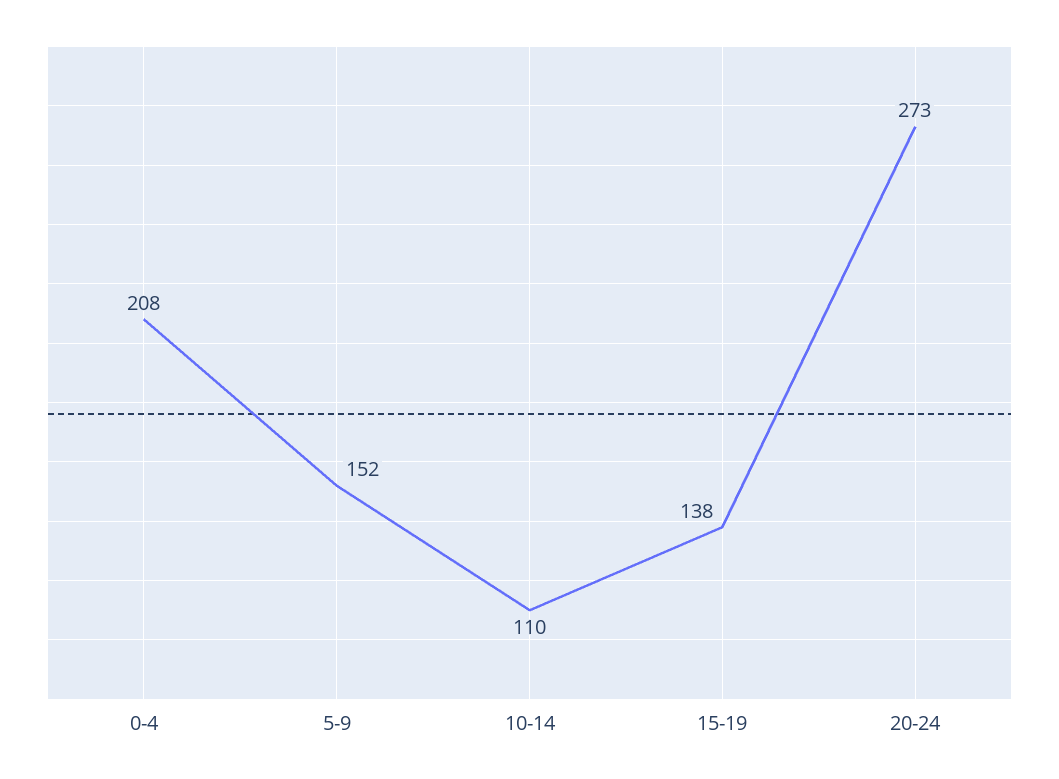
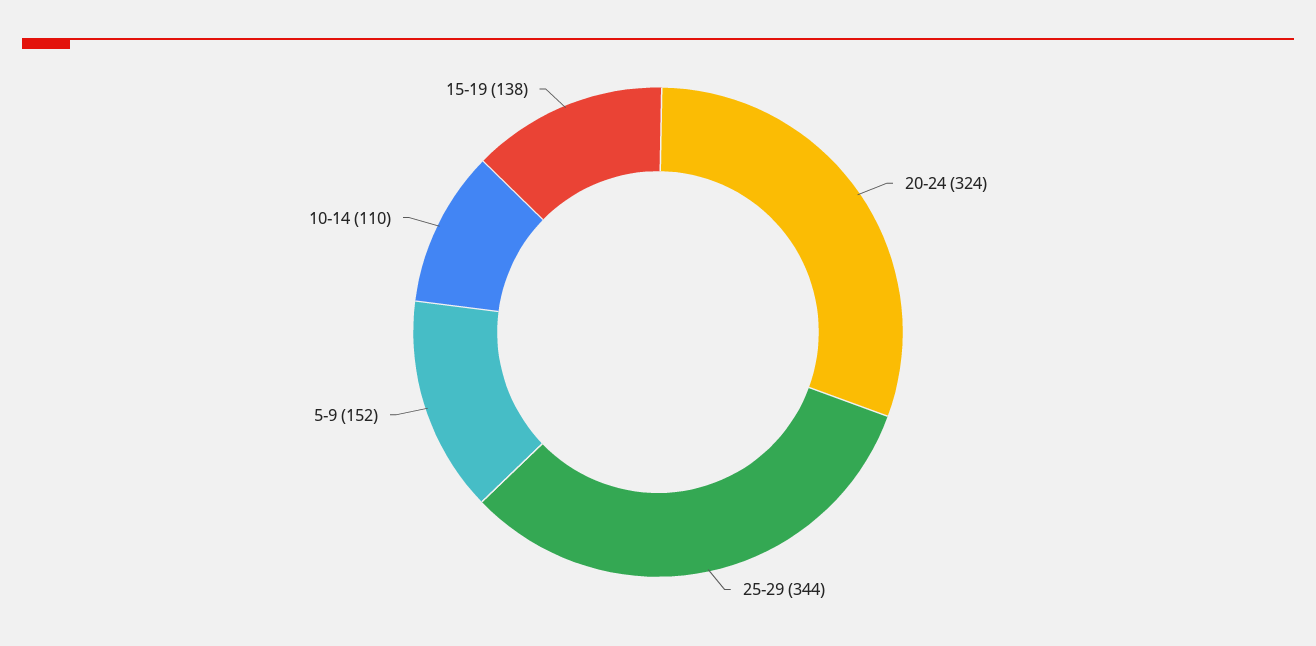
0-4: 208 -> none
20-24: 273 -> 324
25-29: none -> 344

